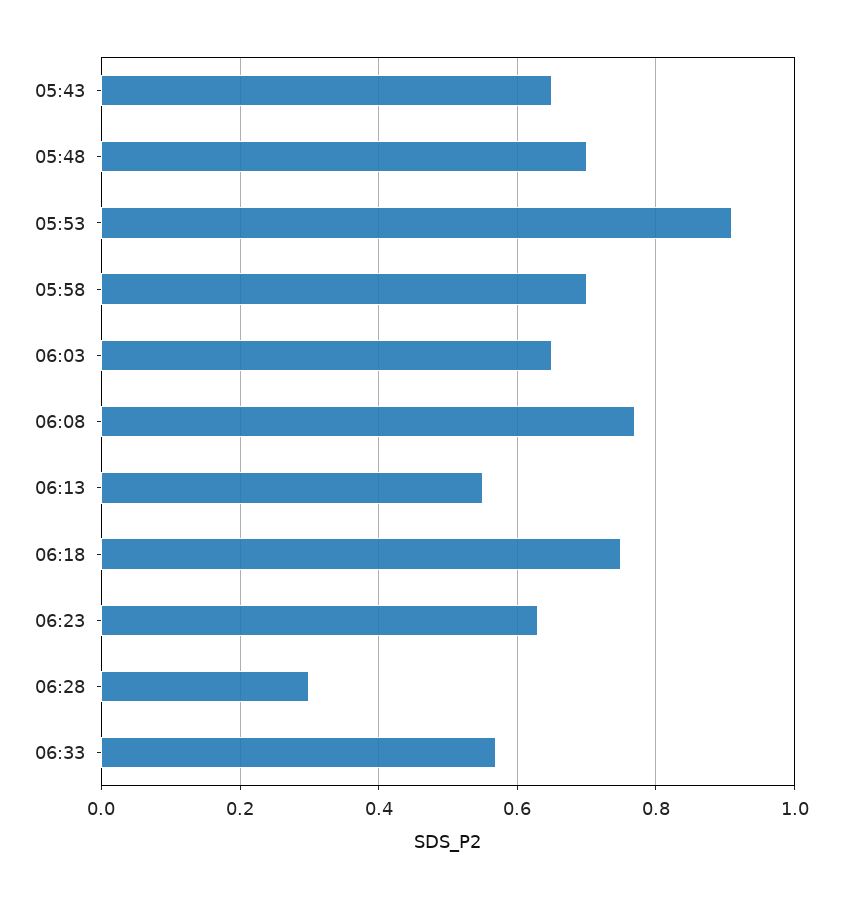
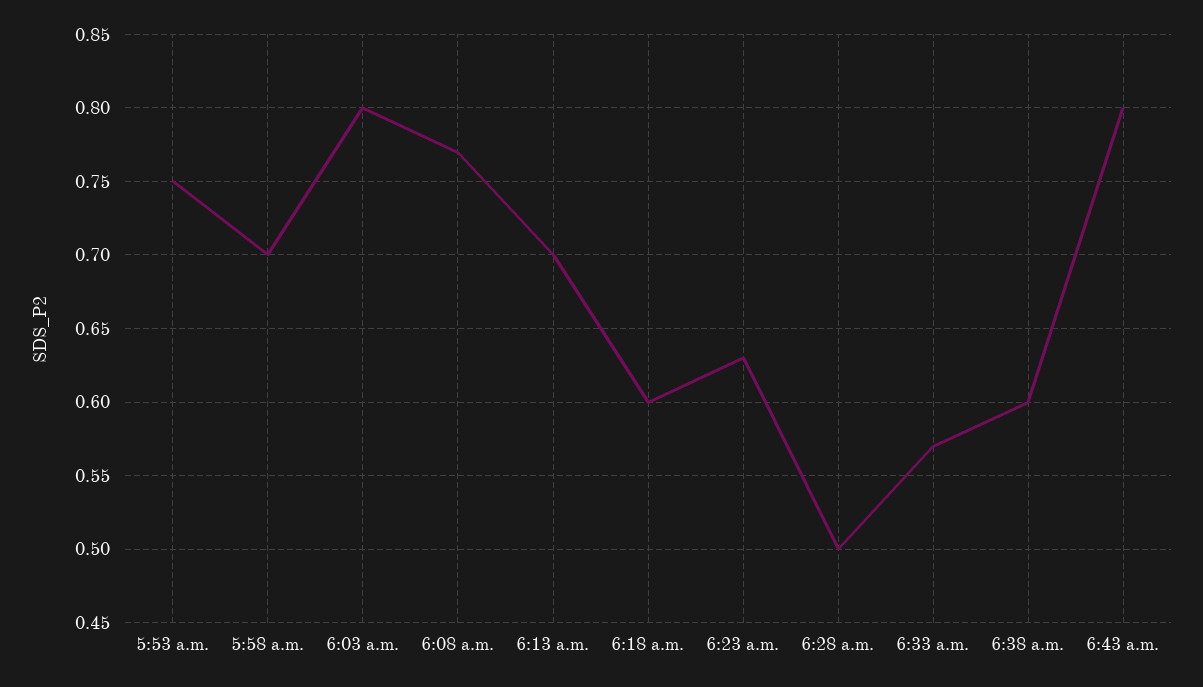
05:43: 0.65 -> none
05:48: 0.7 -> none
05:53: 0.9 -> 0.75
06:03: 0.65 -> 0.8
06:13: 0.55 -> 0.7
06:18: 0.75 -> 0.6
06:28: 0.3 -> 0.5
6:38 a.m.: none -> 0.6
6:43 a.m.: none -> 0.8

